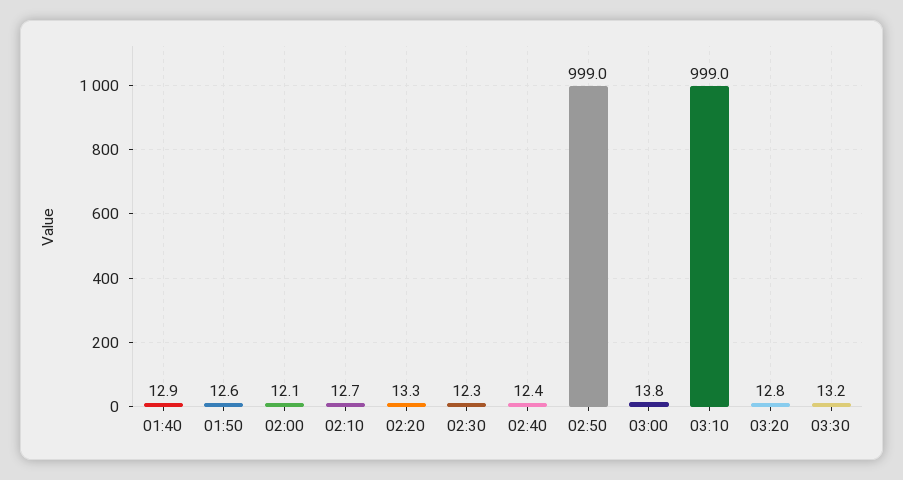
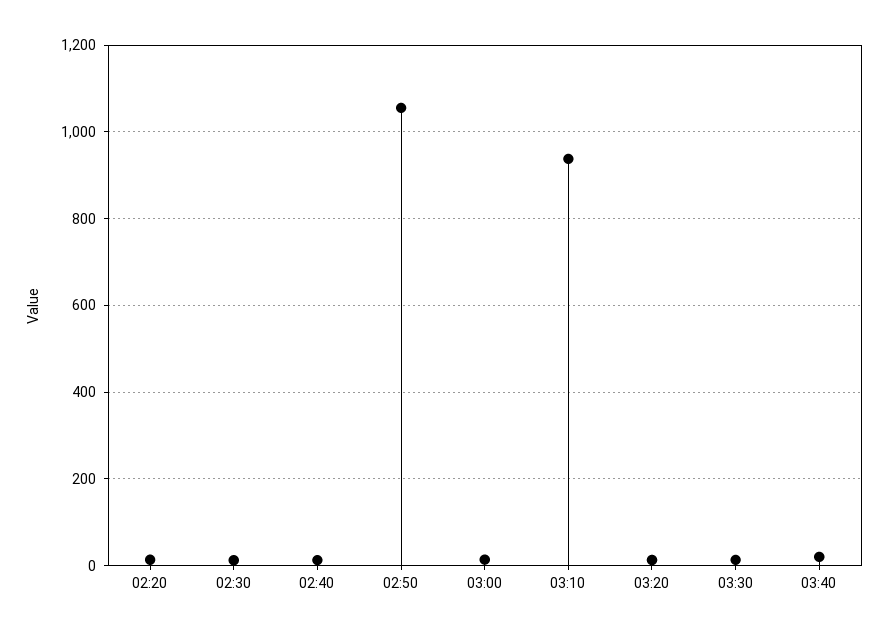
01:40: 12.9 -> none
01:50: 12.6 -> none
02:00: 12.1 -> none
02:10: 12.7 -> none
02:50: 999 -> 1060
03:10: 999 -> 940
03:40: none -> 20

